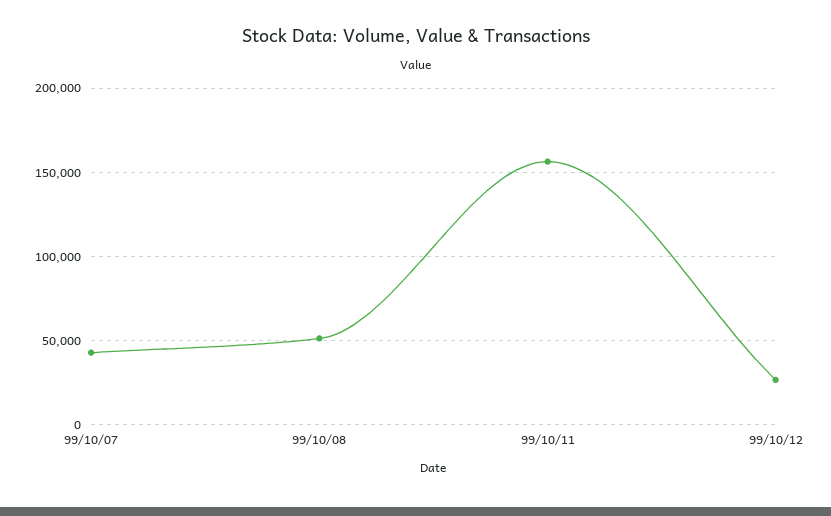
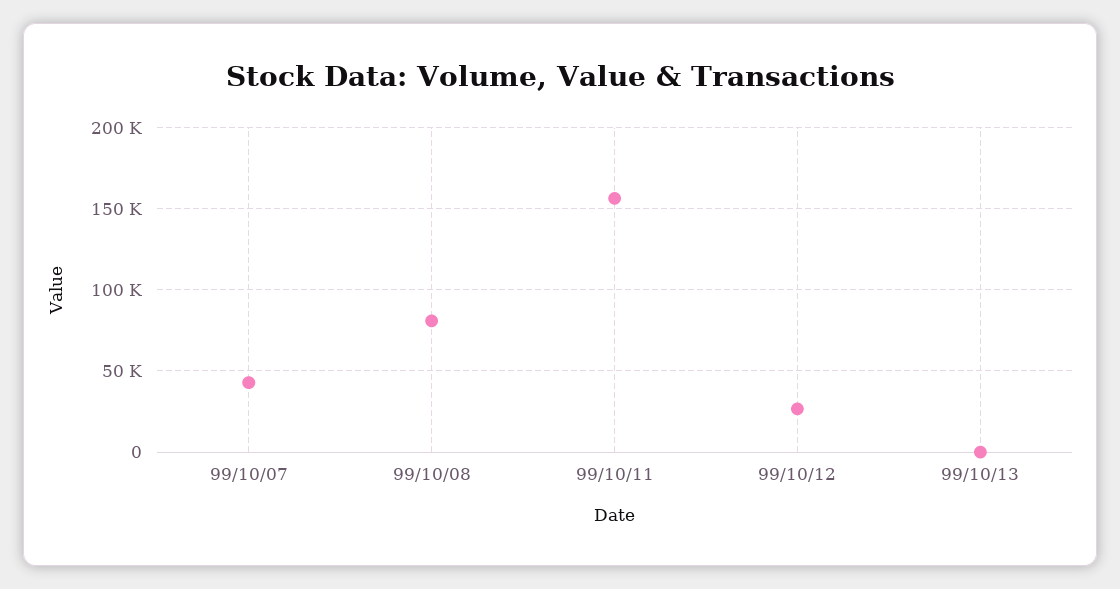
99/10/08: 50000 -> 80000
99/10/13: none -> 0

